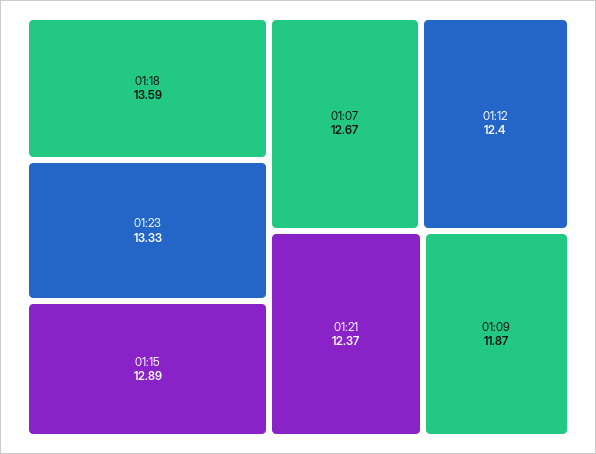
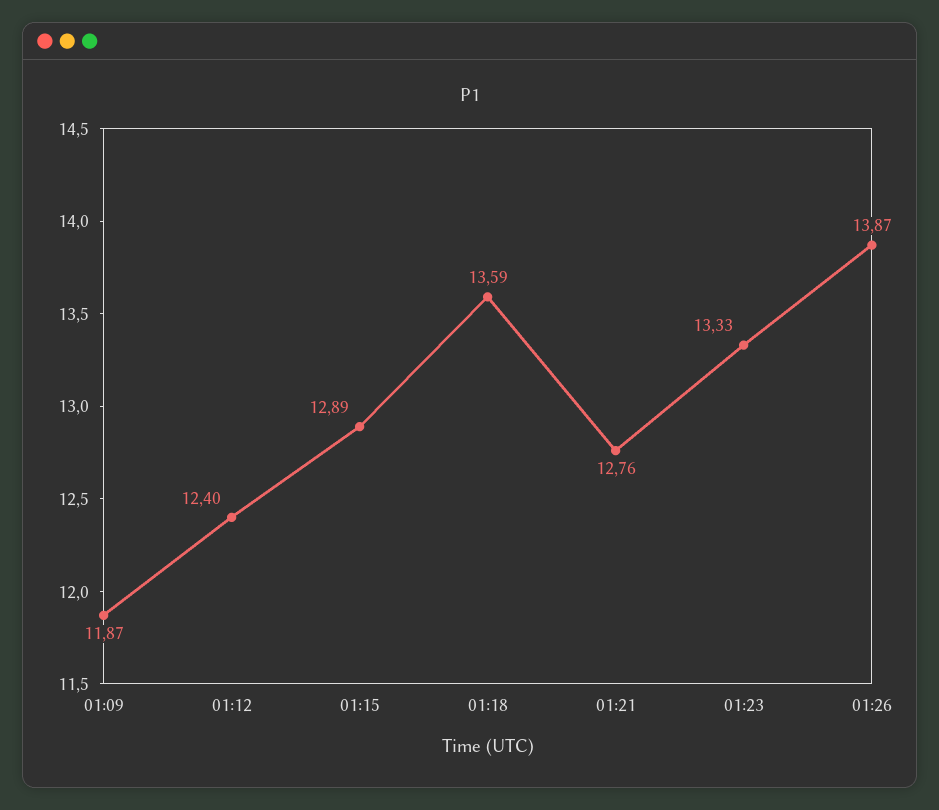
01:07: 12.67 -> none
01:21: 12.37 -> 12.76
01:26: none -> 13.87

